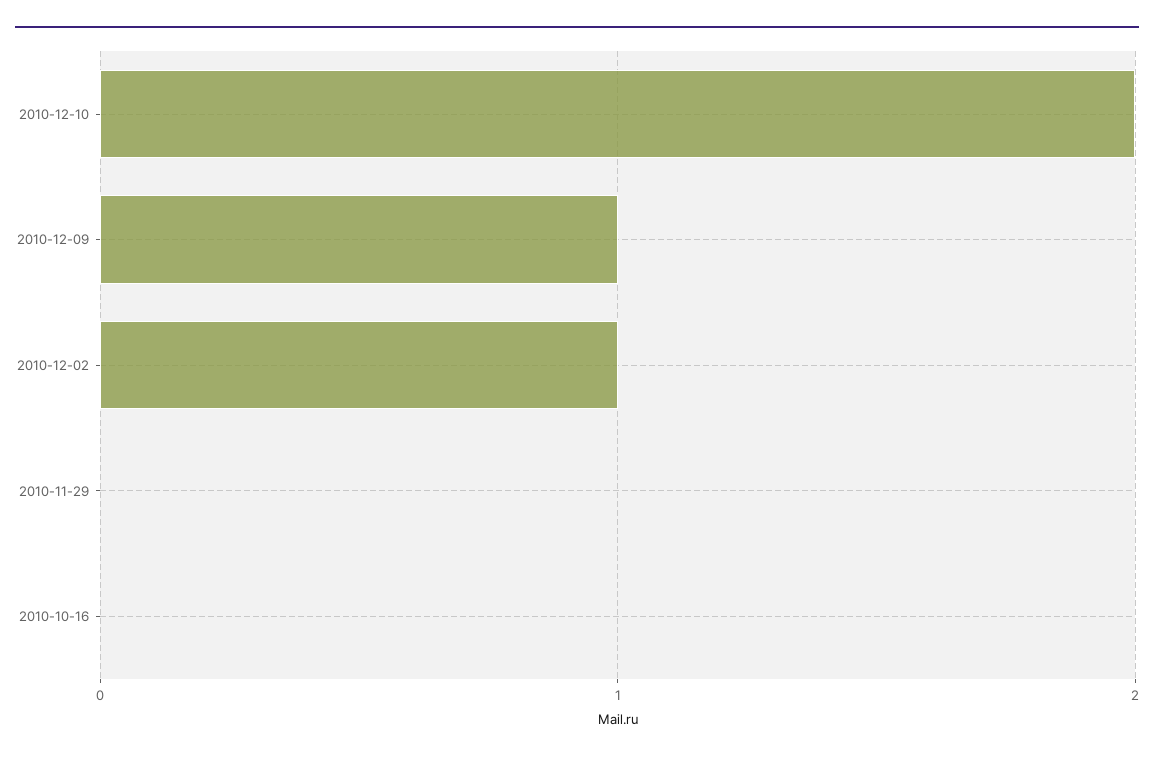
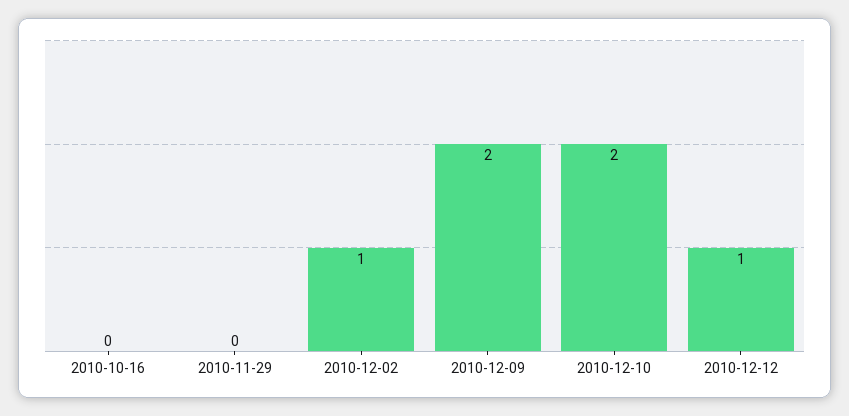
2010-12-09: 1 -> 2
2010-12-12: none -> 1

